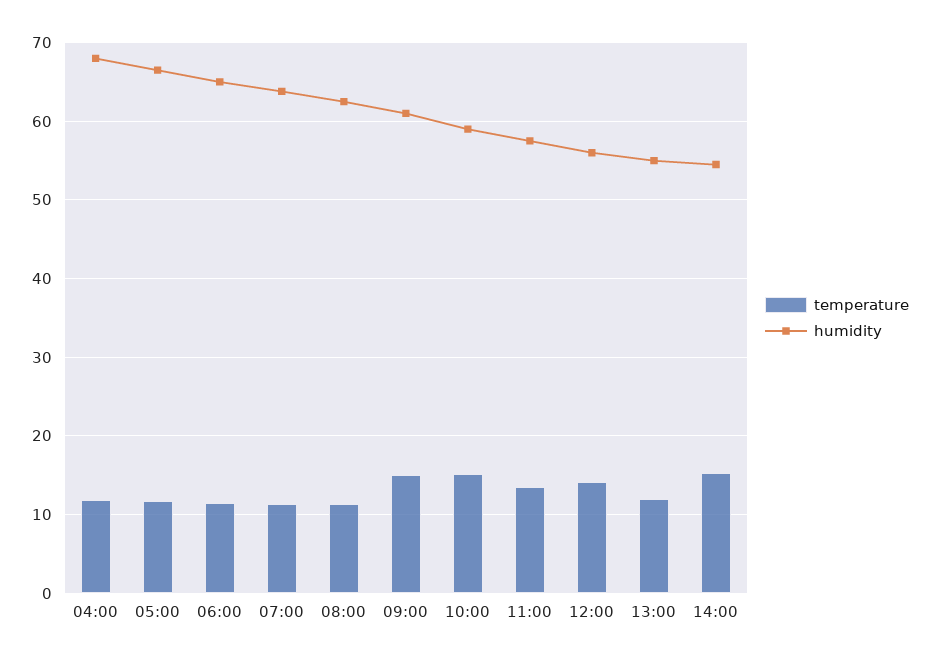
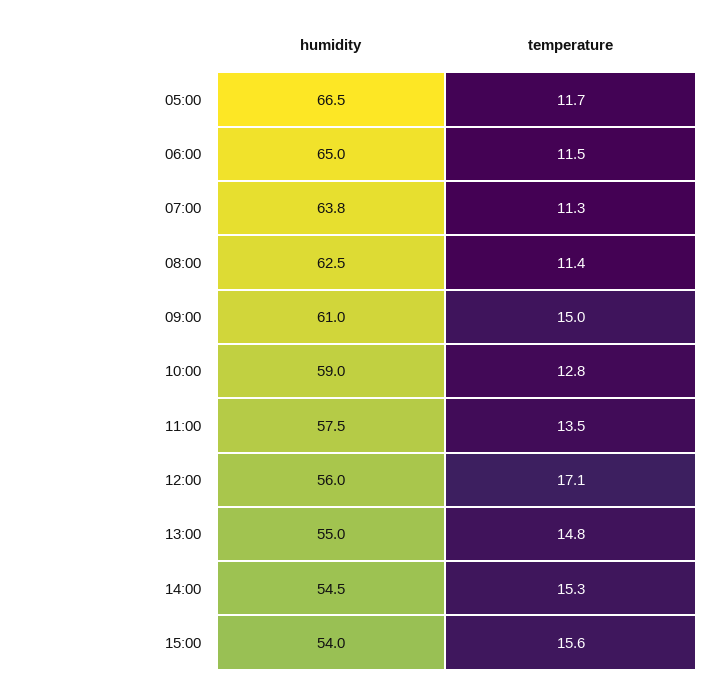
temperature, 04:00: 12 -> none
humidity, 04:00: 68 -> none
temperature, 10:00: 15 -> 12.8
temperature, 12:00: 14 -> 17.1
temperature, 13:00: 12 -> 14.8
humidity, 15:00: none -> 54
temperature, 15:00: none -> 15.6

